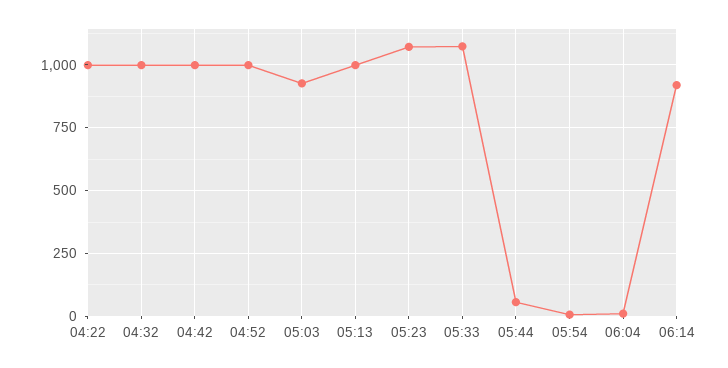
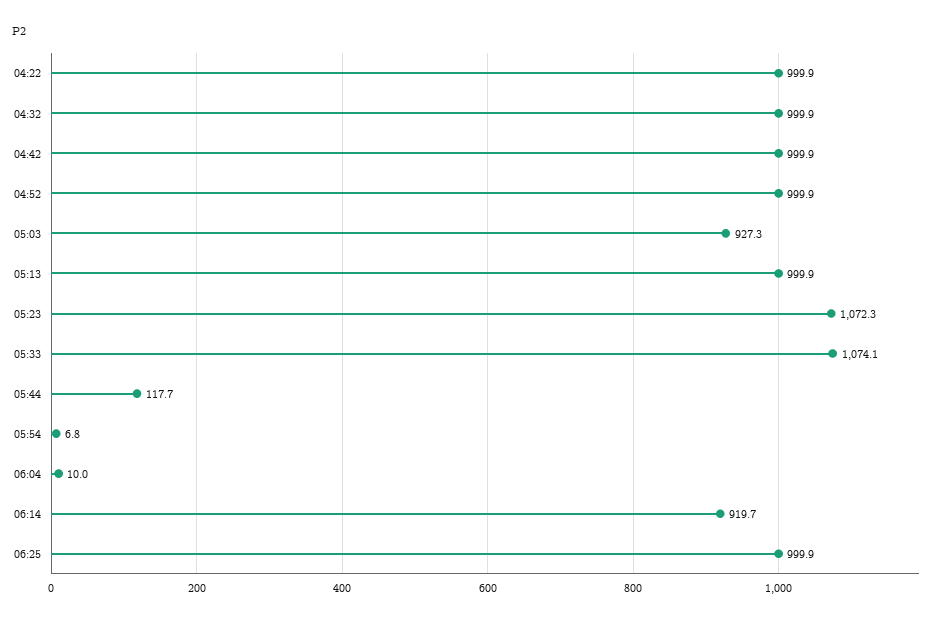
05:44: 50 -> 117.7
06:25: none -> 999.9

